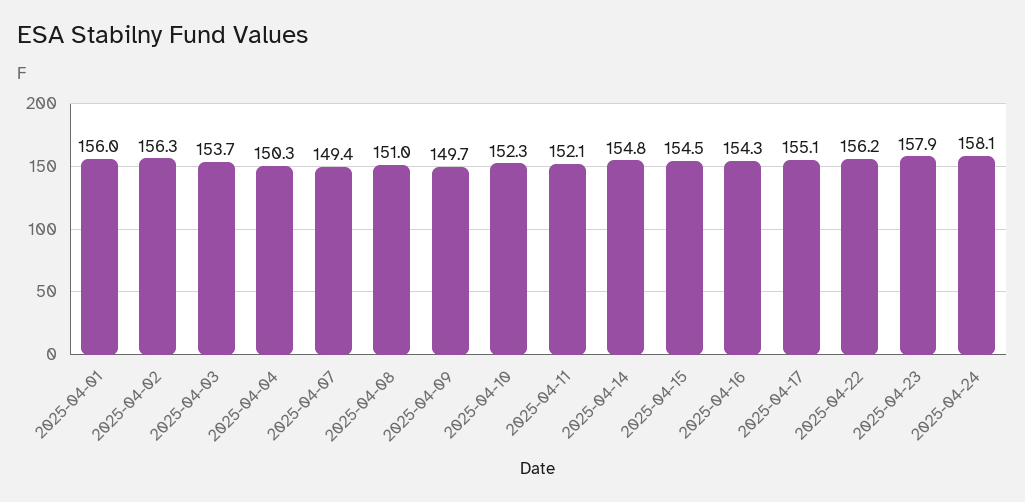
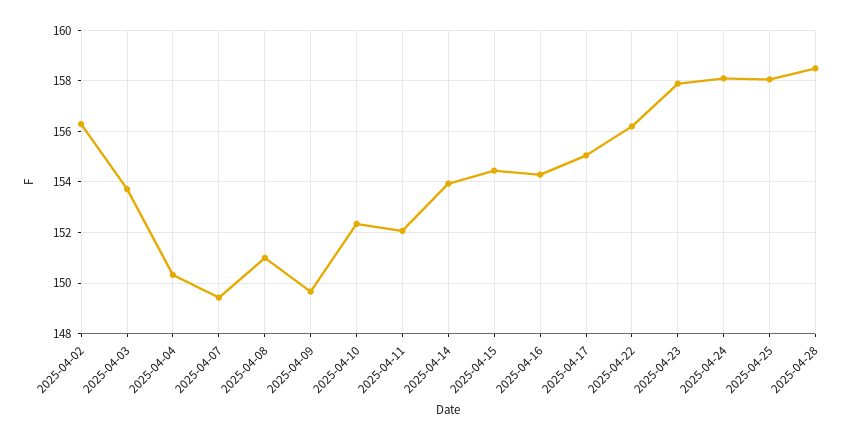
2025-04-01: 156 -> none
2025-04-14: 154.8 -> 154
2025-04-25: none -> 158
2025-04-28: none -> 158.5

